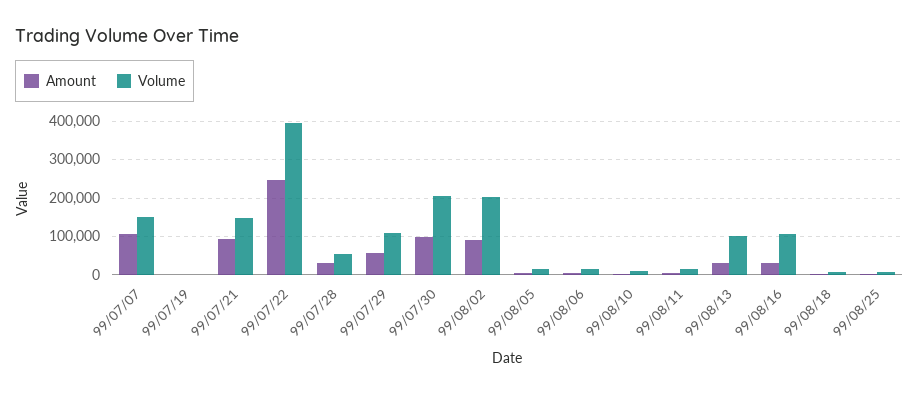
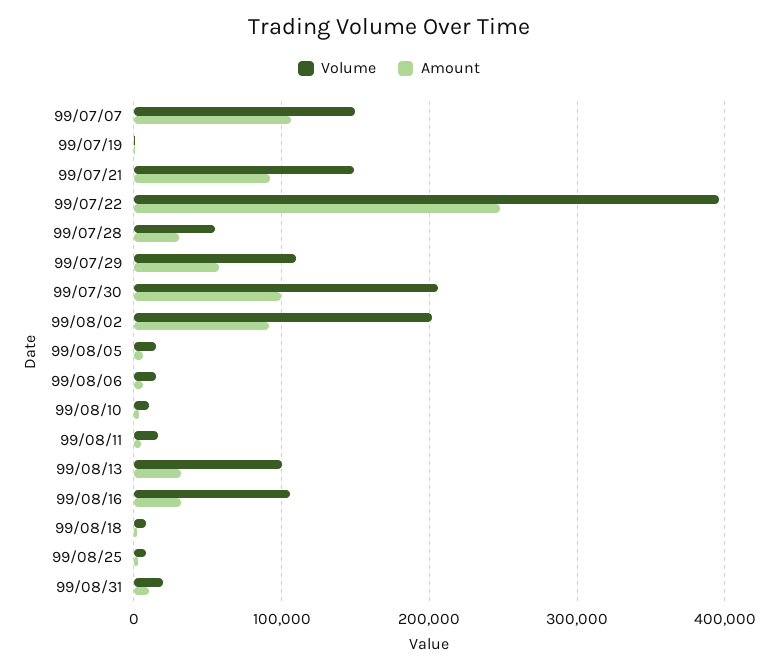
Volume, 99/08/31: none -> 20000
Amount, 99/08/31: none -> 10000

